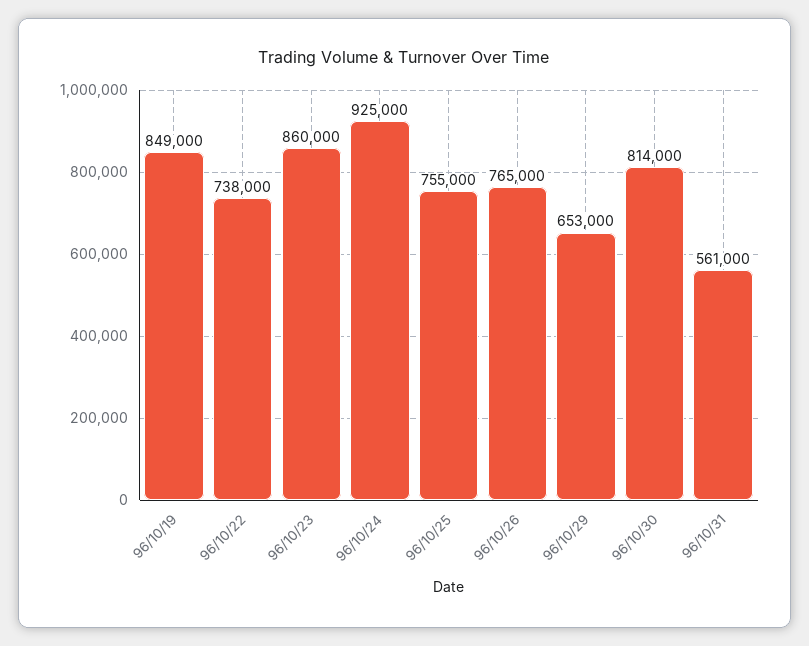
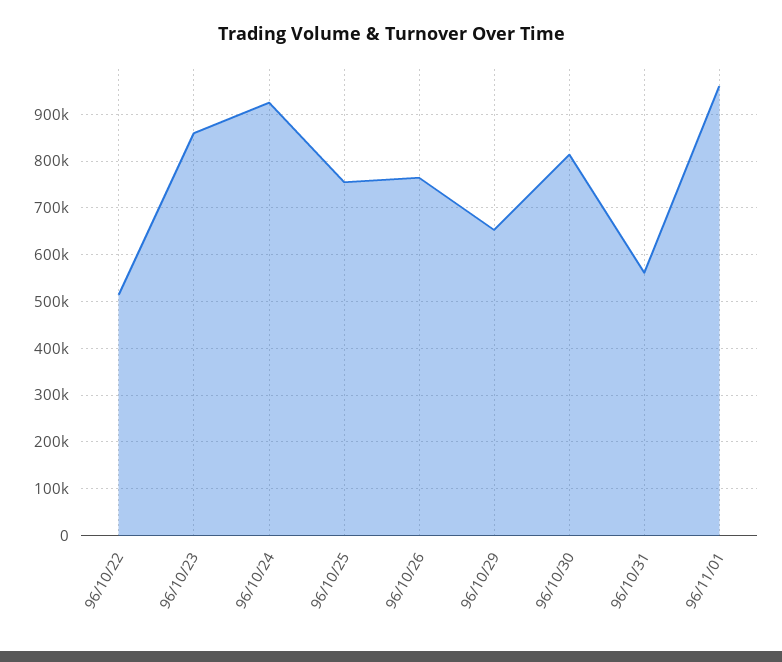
96/10/19: 849000 -> none
96/10/22: 738000 -> 520000
96/11/01: none -> 960000

